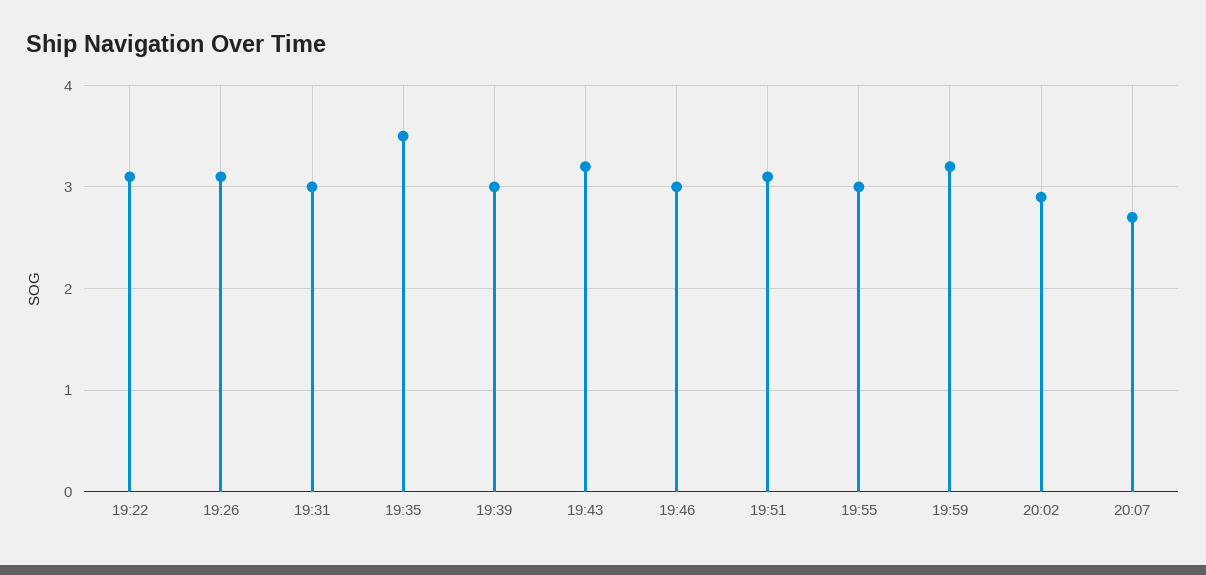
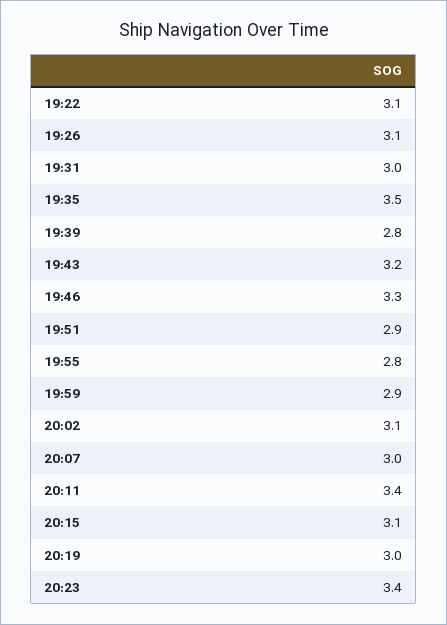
19:39: 3 -> 2.8
19:46: 3 -> 3.3
19:51: 3.1 -> 2.9
19:55: 3 -> 2.8
19:59: 3.2 -> 2.9
20:02: 2.9 -> 3.1
20:07: 2.7 -> 3
20:11: none -> 3.4
20:15: none -> 3.1
20:19: none -> 3
20:23: none -> 3.4

